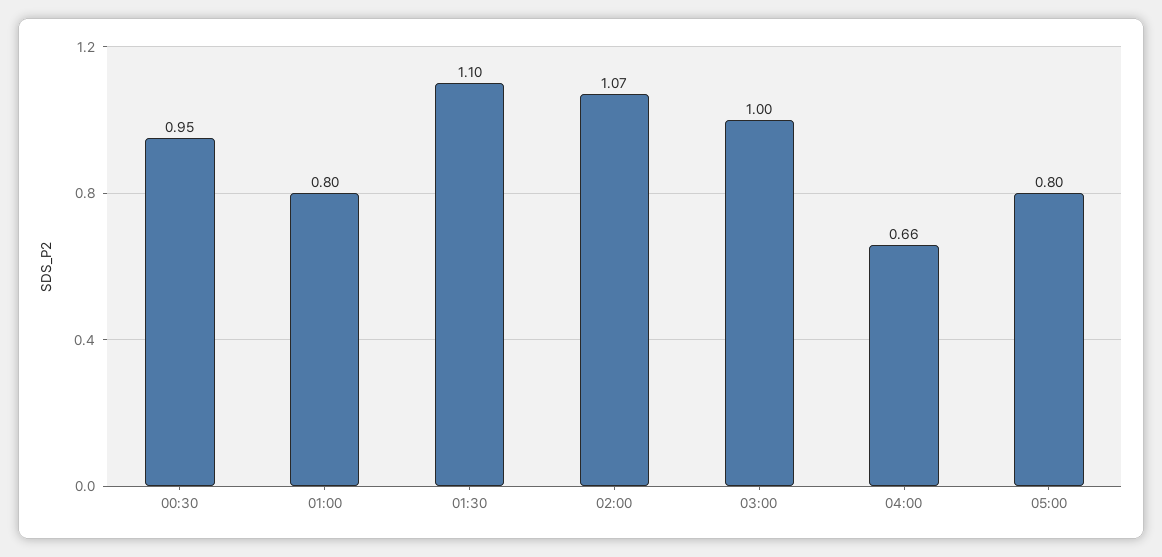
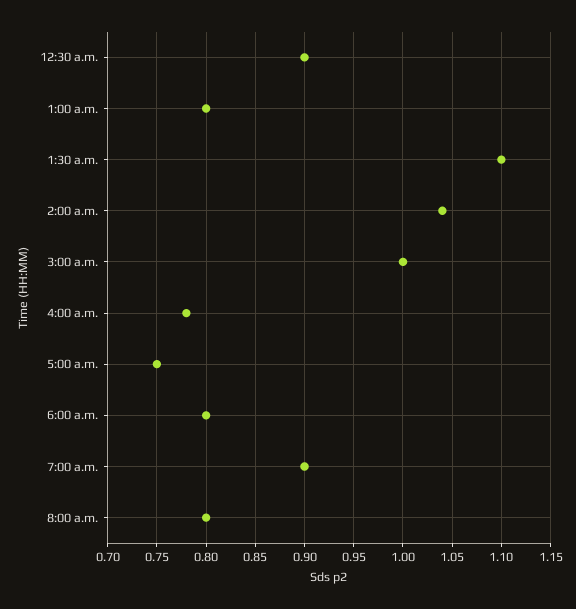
00:30: 0.95 -> 0.9
02:00: 1.07 -> 1.04
04:00: 0.66 -> 0.78
05:00: 0.8 -> 0.75
6:00 a.m.: none -> 0.8
7:00 a.m.: none -> 0.9
8:00 a.m.: none -> 0.8

